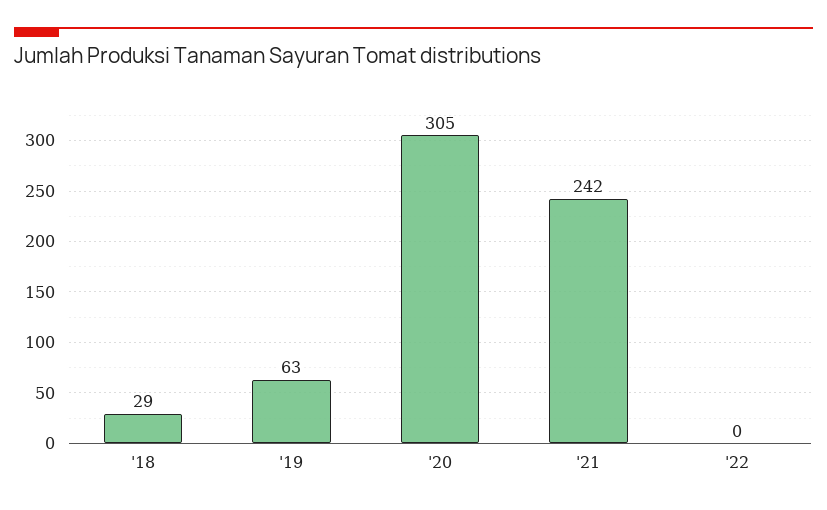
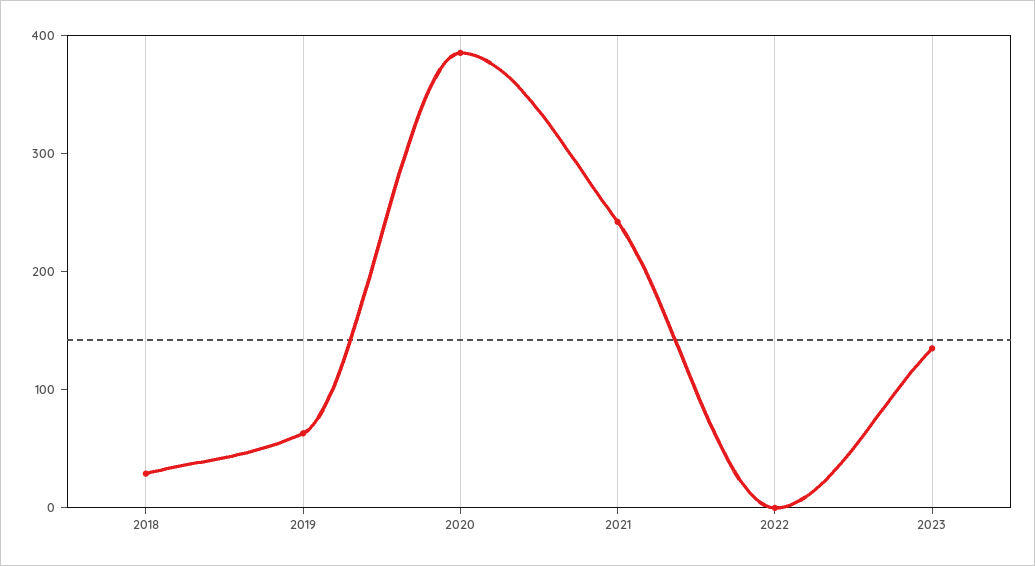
'20: 305 -> 380
2023: none -> 140

